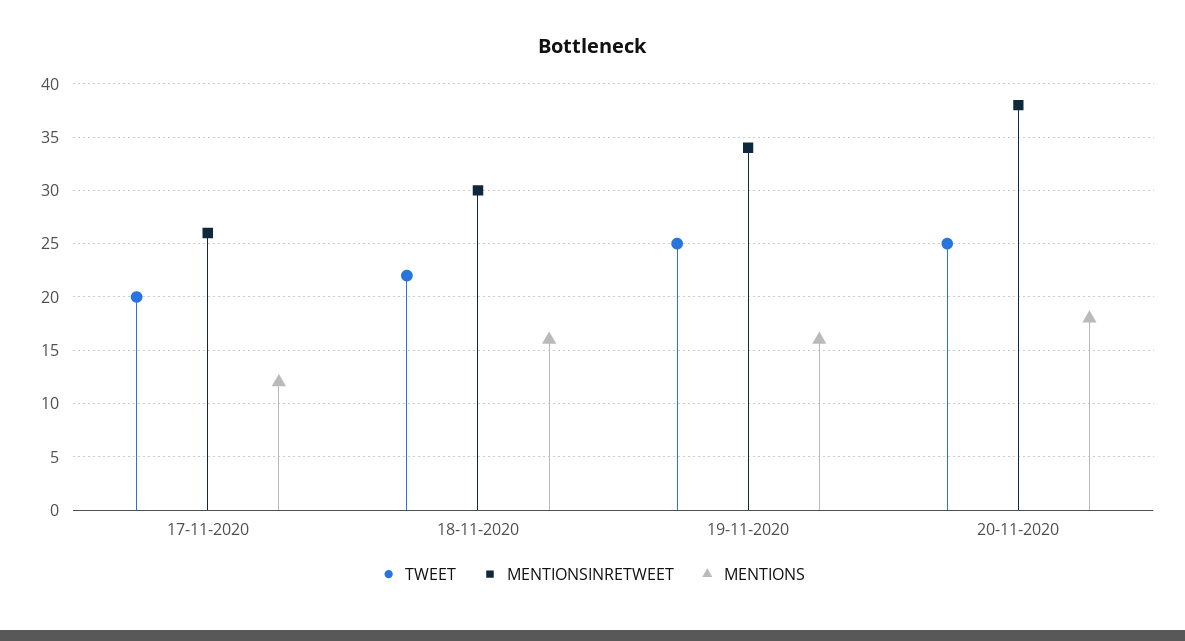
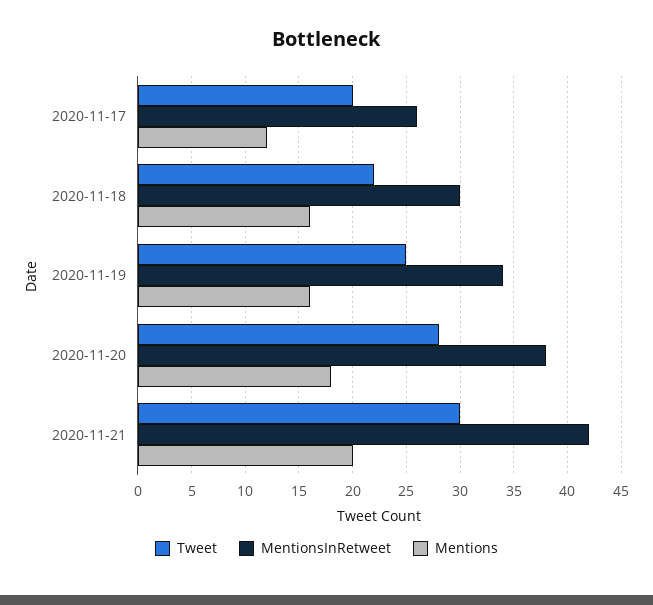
TWEET, 20-11-2020: 25 -> 28
TWEET, 2020-11-21: none -> 30
MENTIONSINRETWEET, 2020-11-21: none -> 42
MENTIONS, 2020-11-21: none -> 20

